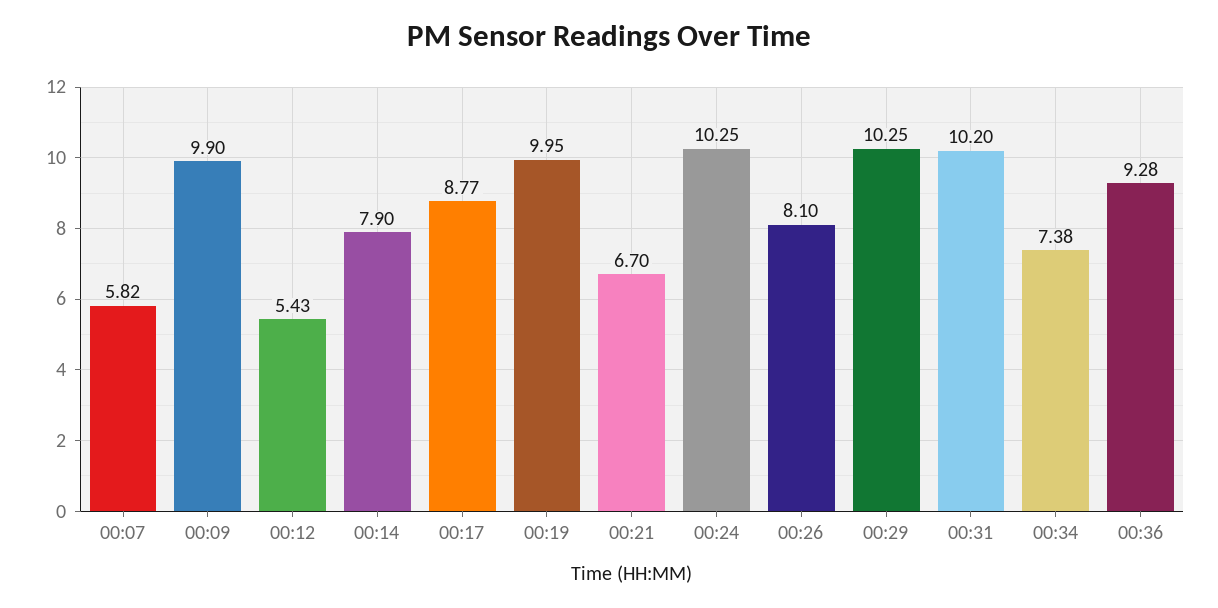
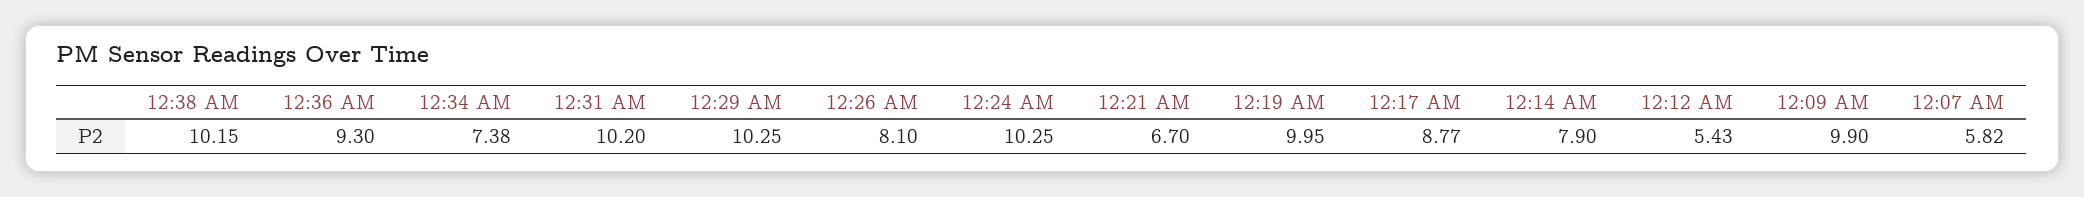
00:36: 9.28 -> 9.3
12:38 AM: none -> 10.15

